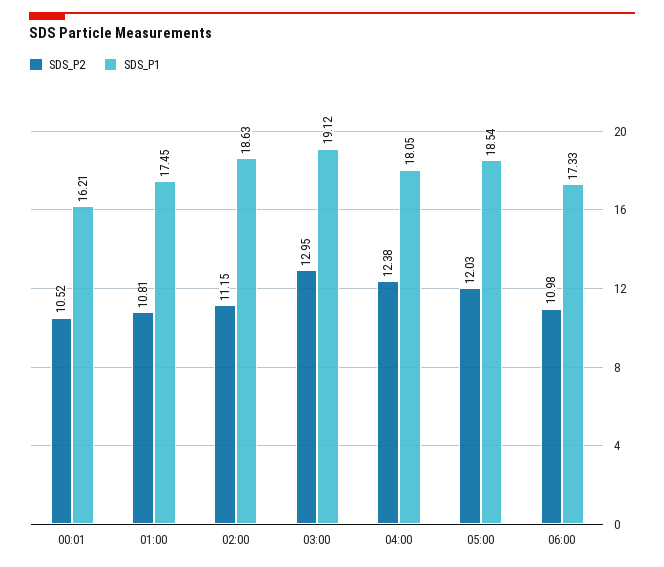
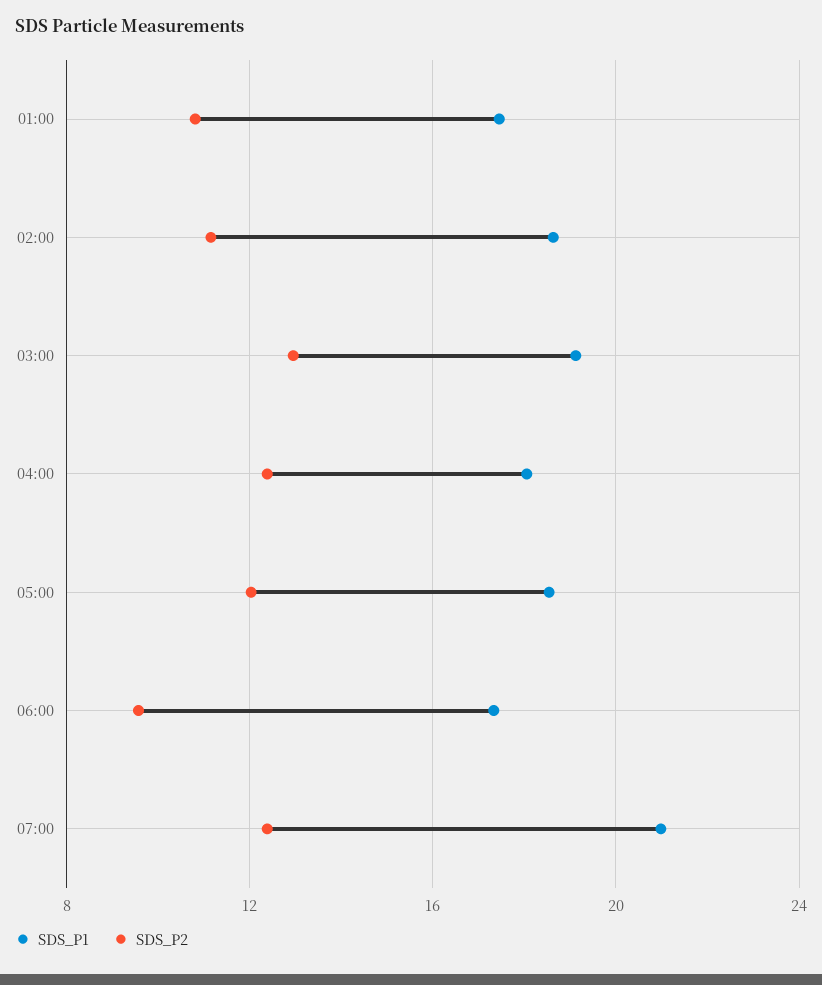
SDS_P2, 00:01: 10.52 -> none
SDS_P1, 00:01: 16.21 -> none
SDS_P2, 06:00: 10.98 -> 9.5
SDS_P1, 07:00: none -> 21
SDS_P2, 07:00: none -> 12.5

